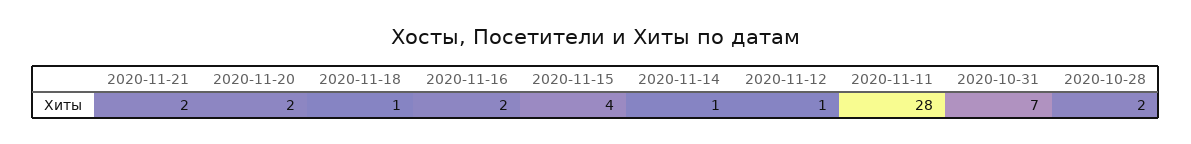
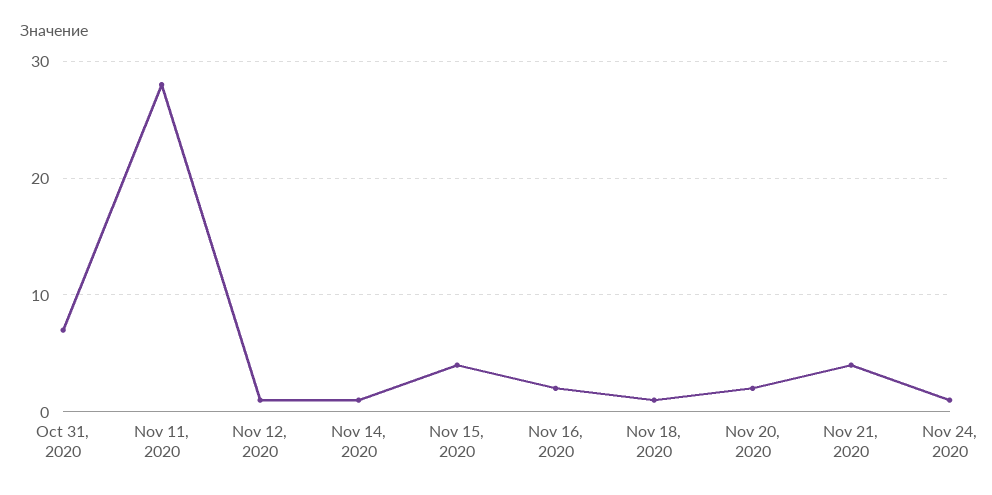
2020-11-21: 2 -> 4
2020-10-28: 2 -> none
Nov 24, 2020: none -> 1

